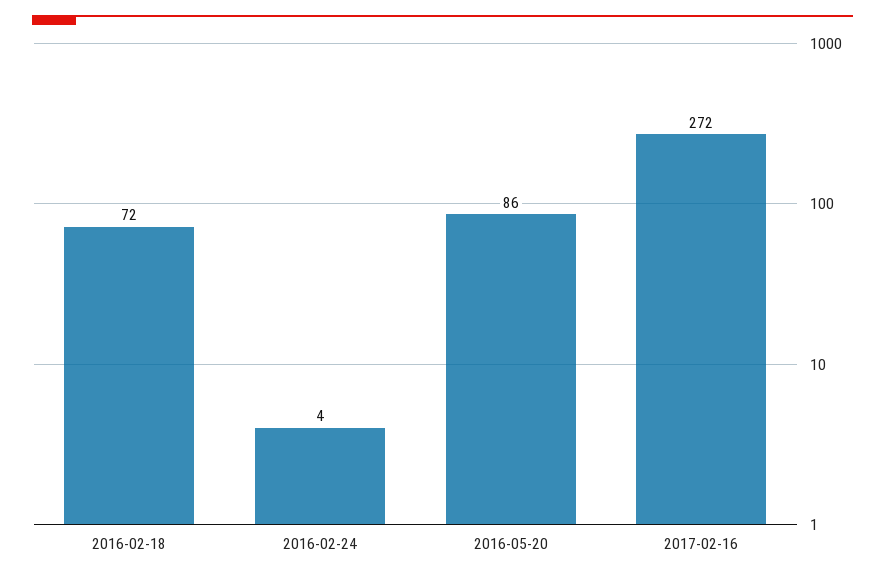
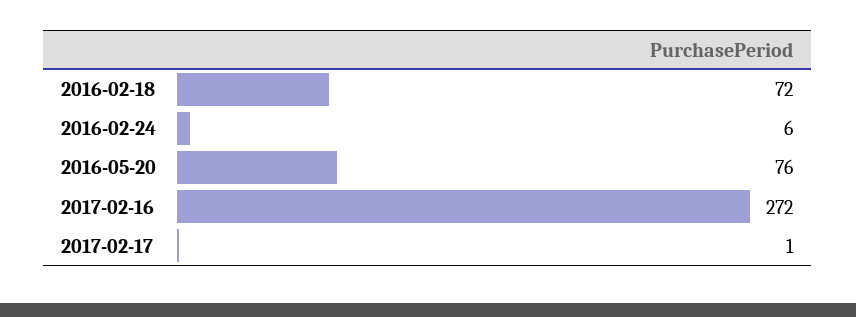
2016-02-24: 4 -> 6
2016-05-20: 86 -> 76
2017-02-17: none -> 1

